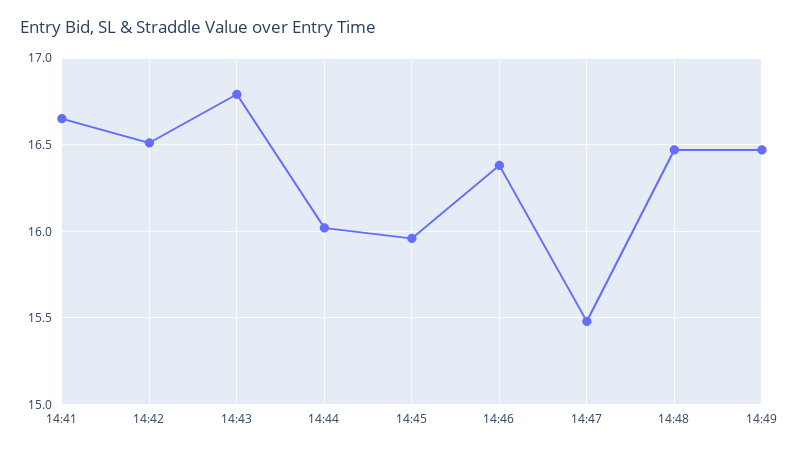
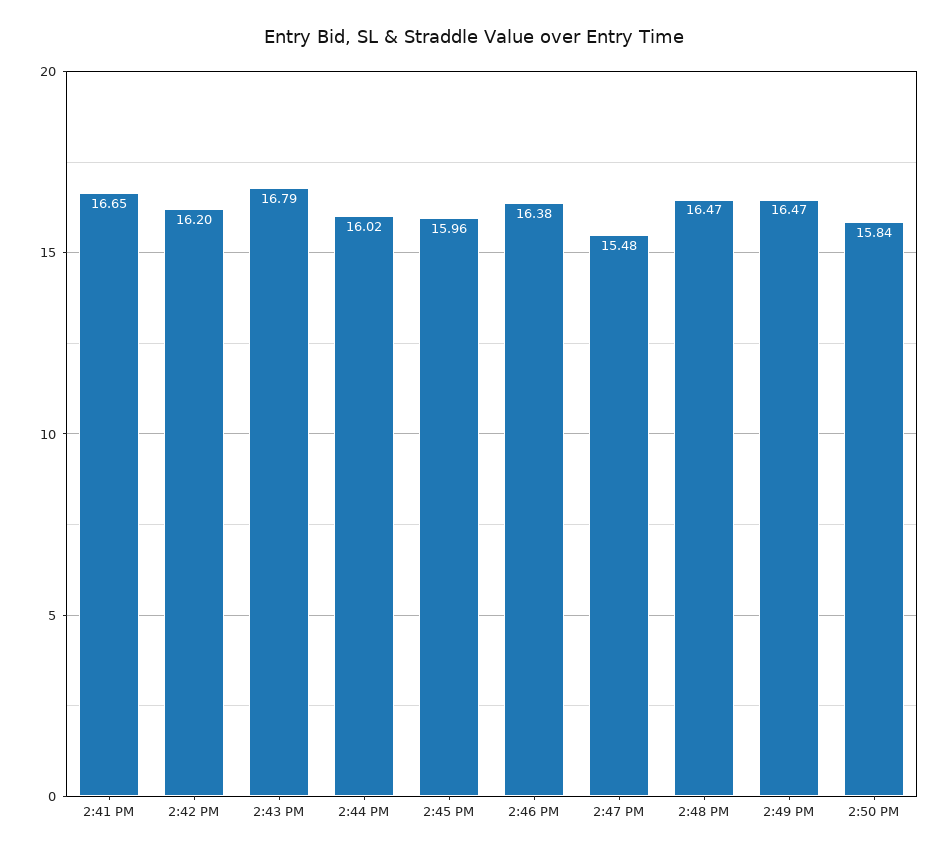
14:42: 16.5 -> 16.2
2:50 PM: none -> 15.84

